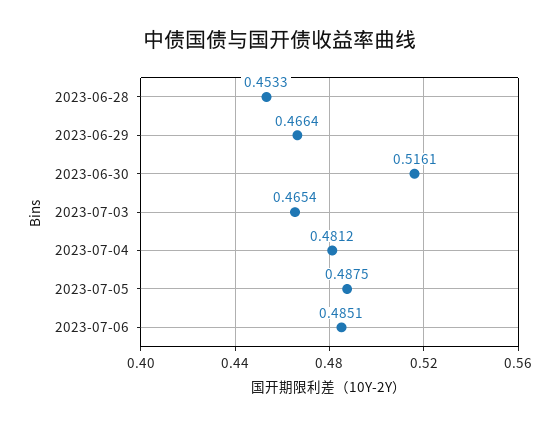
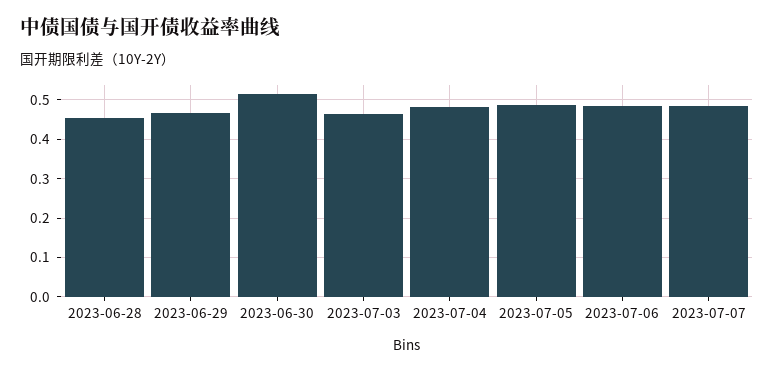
2023-07-07: none -> 0.48

